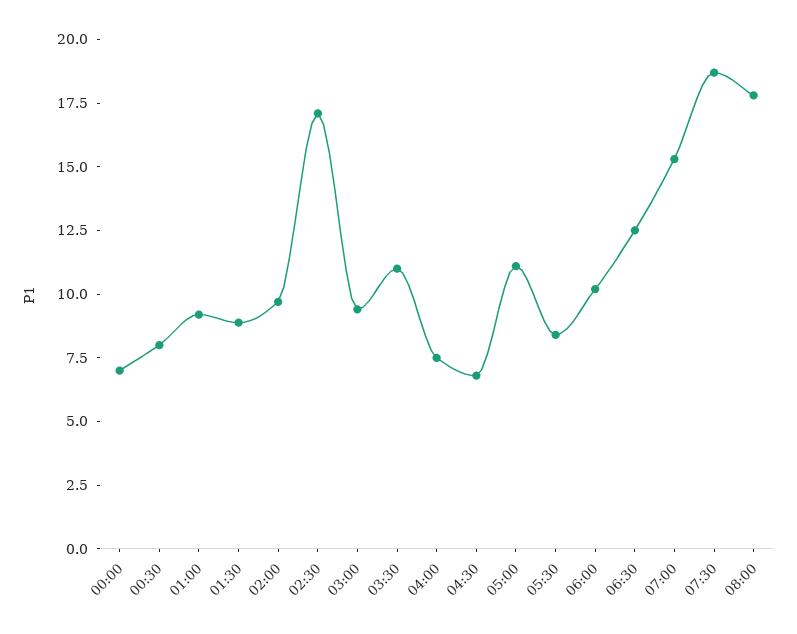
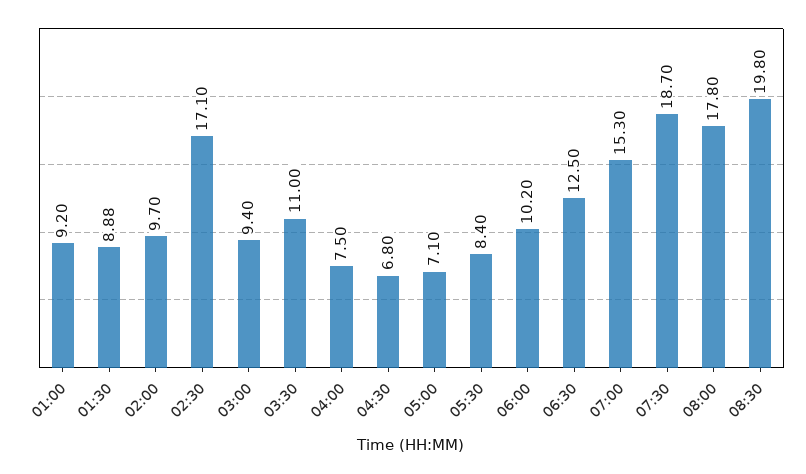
00:00: 7 -> none
00:30: 8 -> none
05:00: 11 -> 7.1
08:30: none -> 19.8

